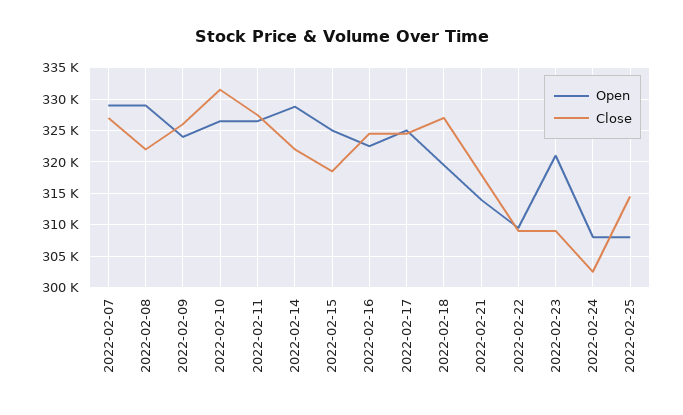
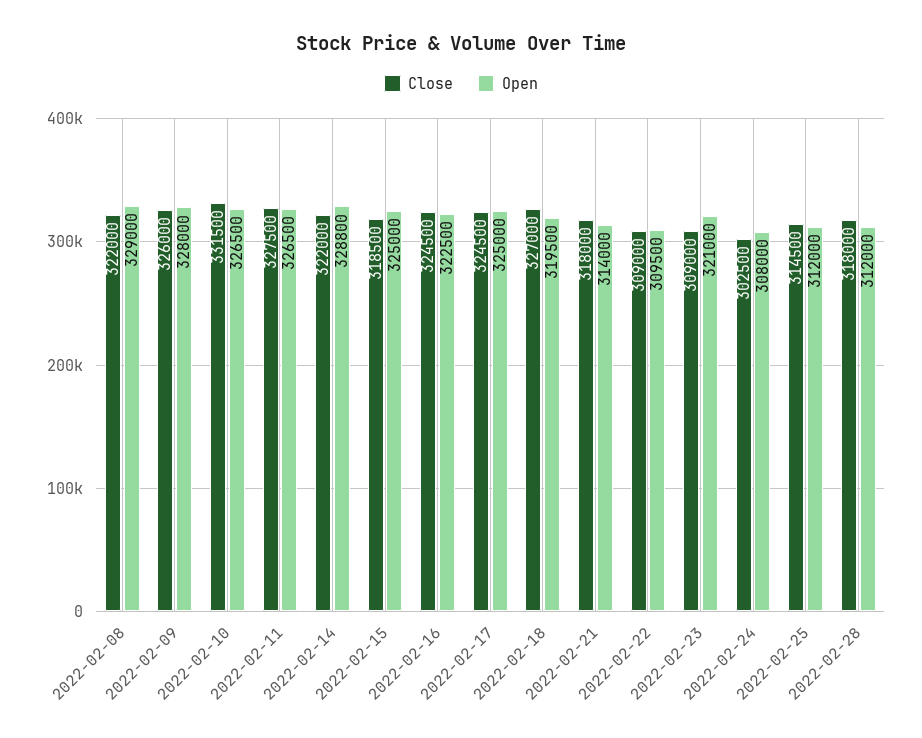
Open, 2022-02-07: 329000 -> none
Close, 2022-02-07: 327000 -> none
Open, 2022-02-09: 324000 -> 328000
Open, 2022-02-25: 308000 -> 312000
Close, 2022-02-28: none -> 318000
Open, 2022-02-28: none -> 312000

